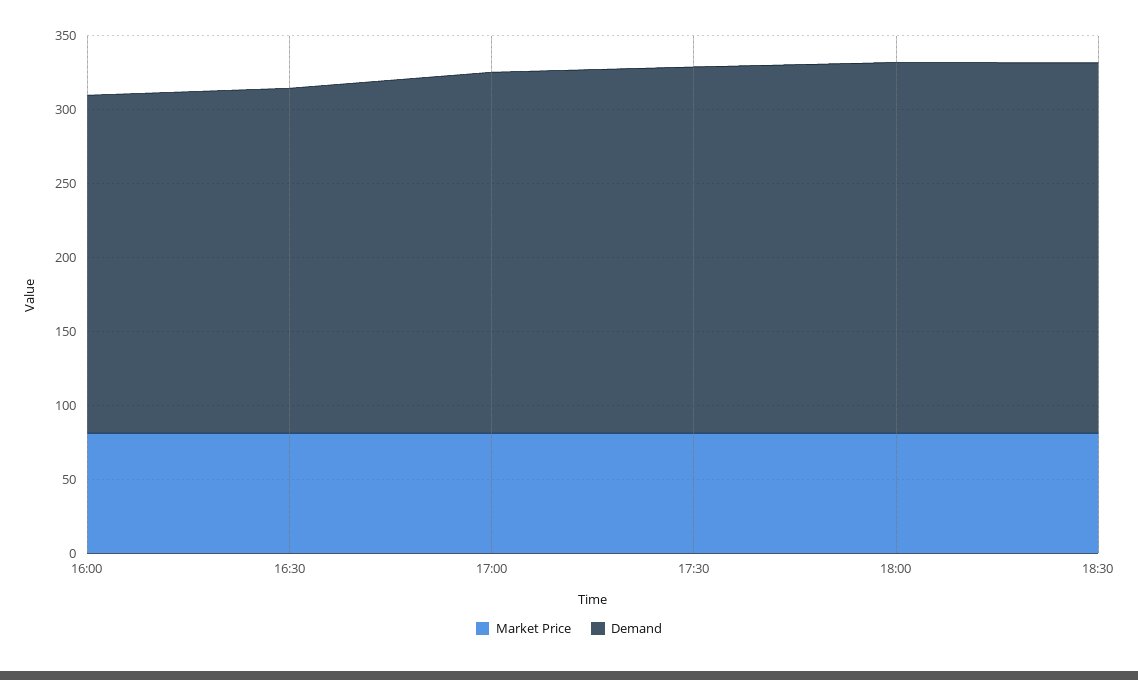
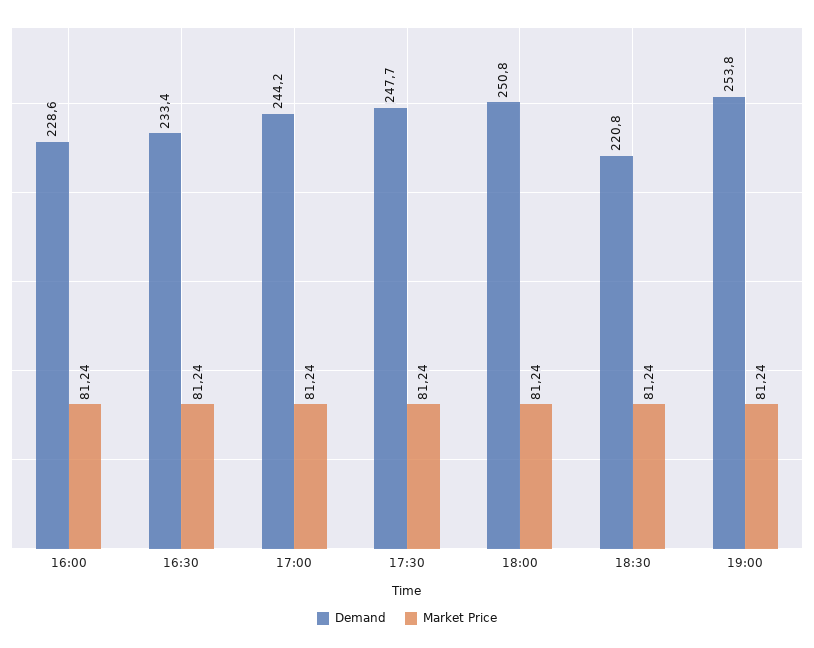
Demand, 18:30: 250 -> 220.8
Demand, 19:00: none -> 253.8
Market Price, 19:00: none -> 81.24

